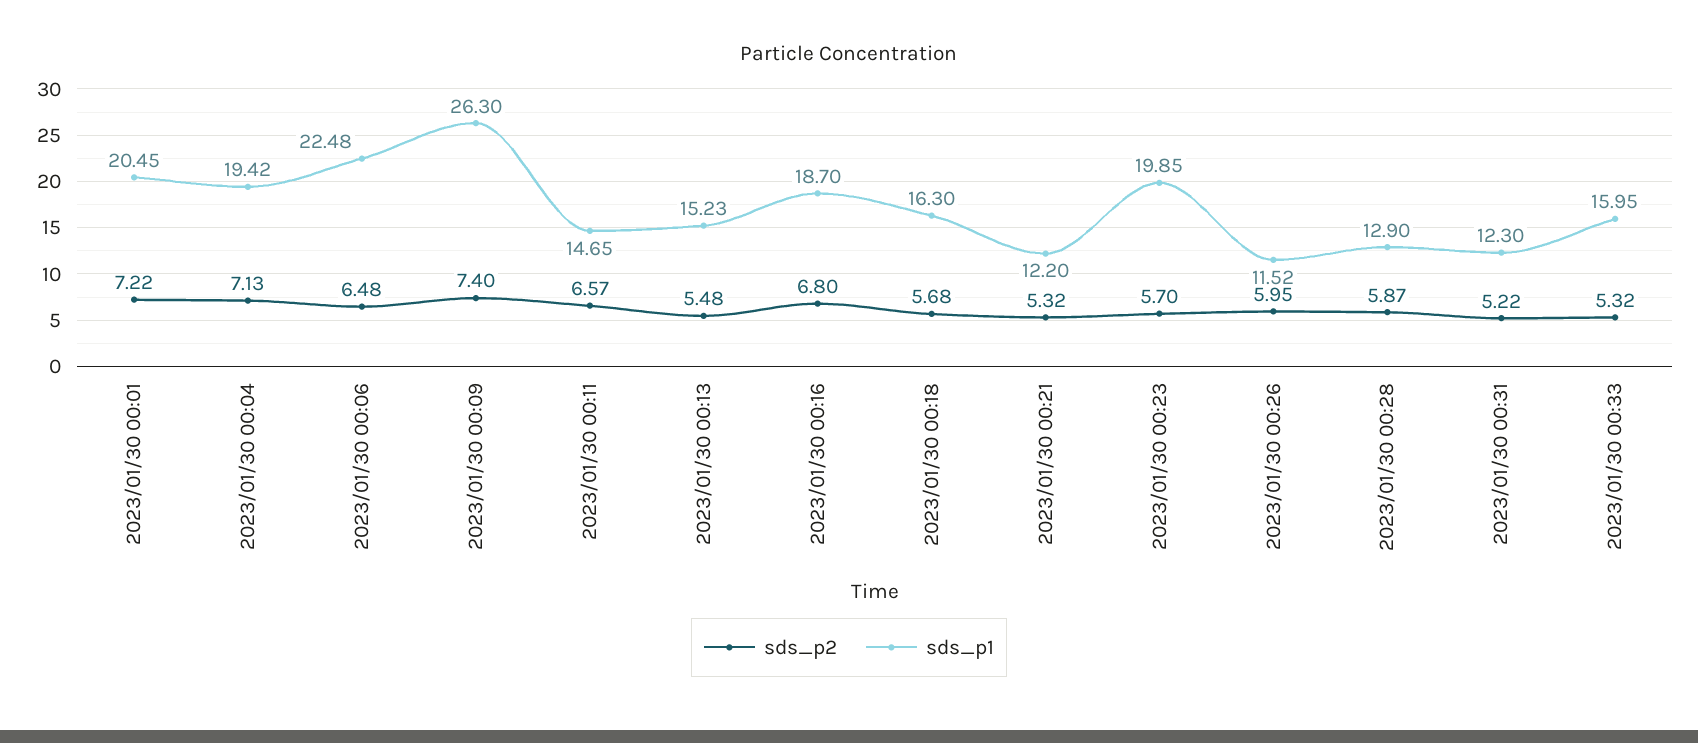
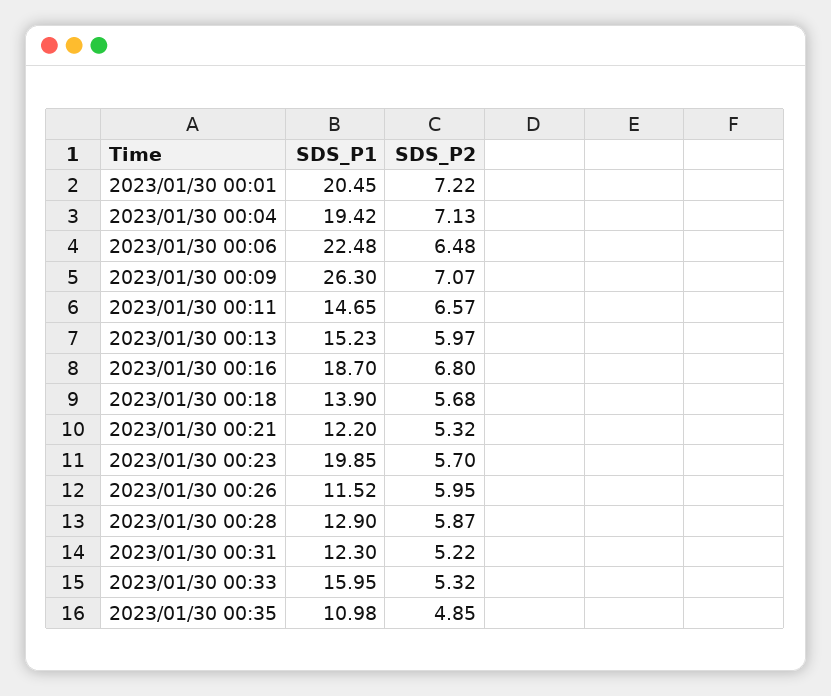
sds_p2, 2023/01/30 00:09: 7.4 -> 7.07
sds_p2, 2023/01/30 00:13: 5.48 -> 5.97
sds_p1, 2023/01/30 00:18: 16.3 -> 13.9
sds_p1, 2023/01/30 00:35: none -> 10.98
sds_p2, 2023/01/30 00:35: none -> 4.85

